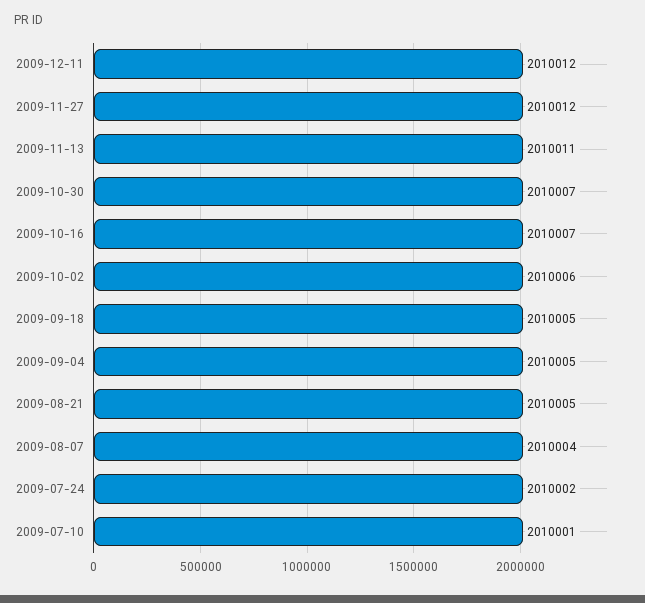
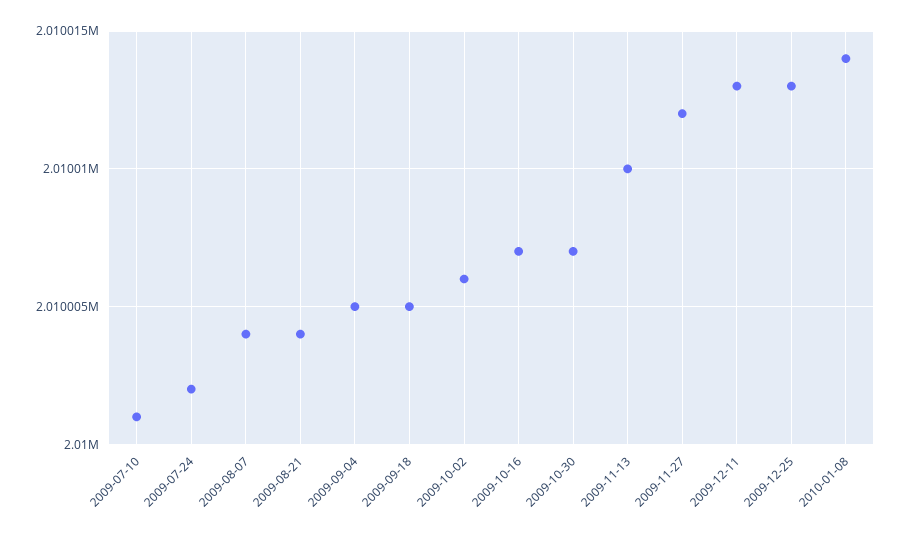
2009-12-11: 2010012 -> 2010013
2009-11-13: 2010011 -> 2010010
2009-08-21: 2010005 -> 2010004
2009-12-25: none -> 2010013
2010-01-08: none -> 2010014

